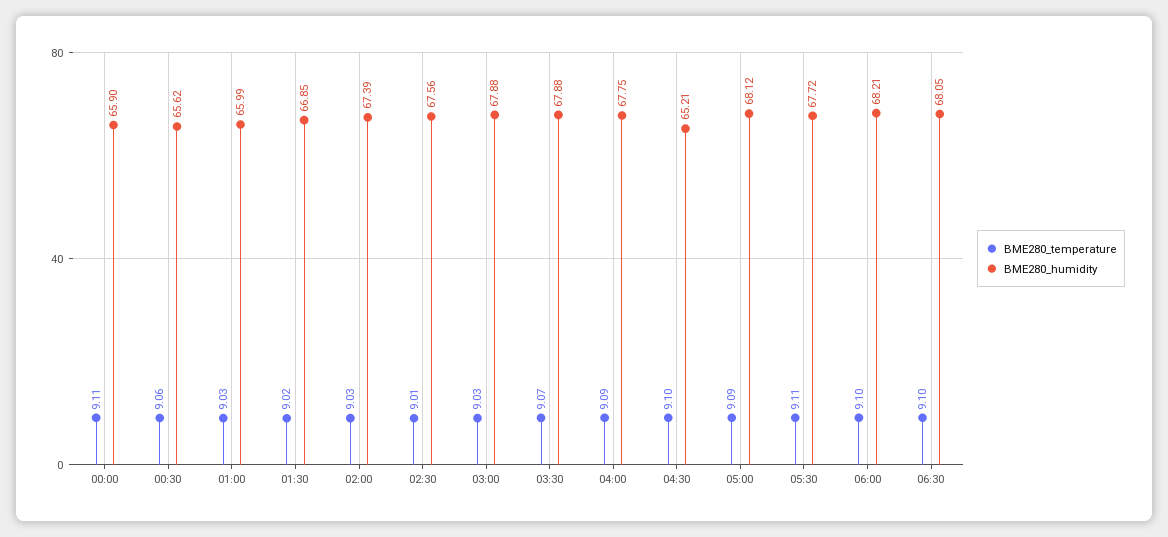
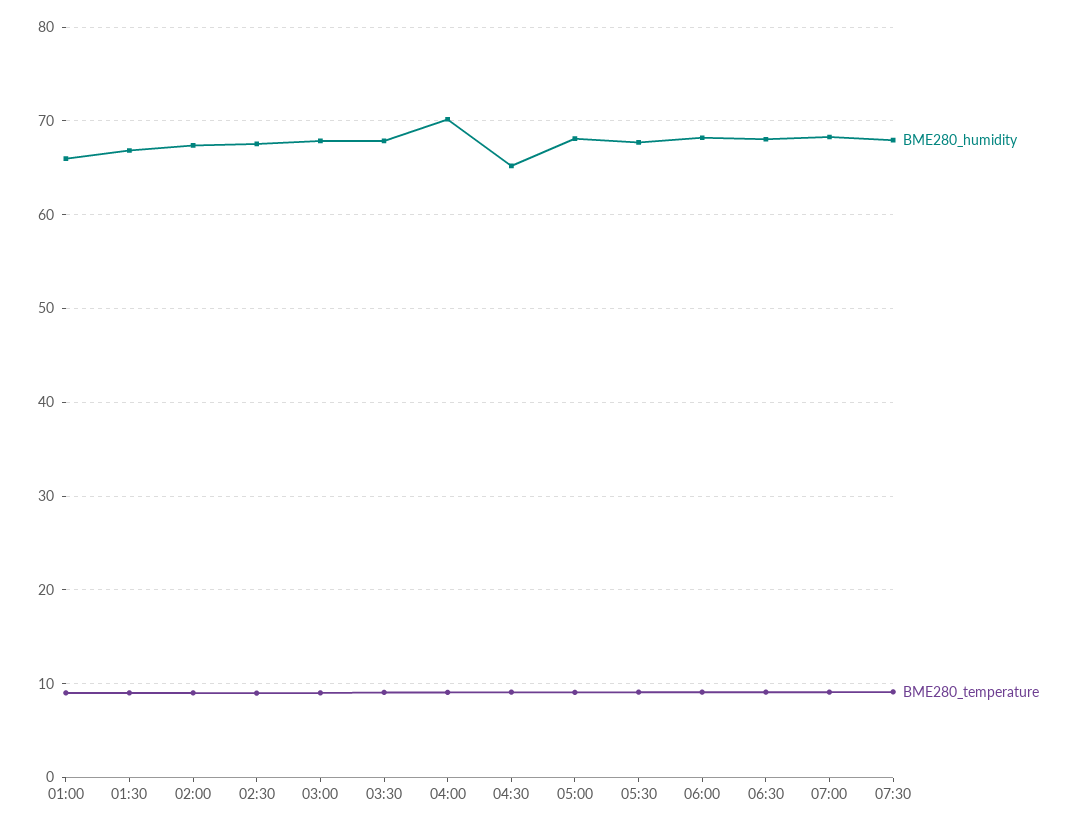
BME280_temperature, 00:00: 9.11 -> none
BME280_humidity, 00:00: 65.9 -> none
BME280_temperature, 00:30: 9.06 -> none
BME280_humidity, 00:30: 65.62 -> none
BME280_humidity, 04:00: 67.75 -> 70
BME280_humidity, 07:00: none -> 68
BME280_temperature, 07:00: none -> 9
BME280_humidity, 07:30: none -> 68
BME280_temperature, 07:30: none -> 9

